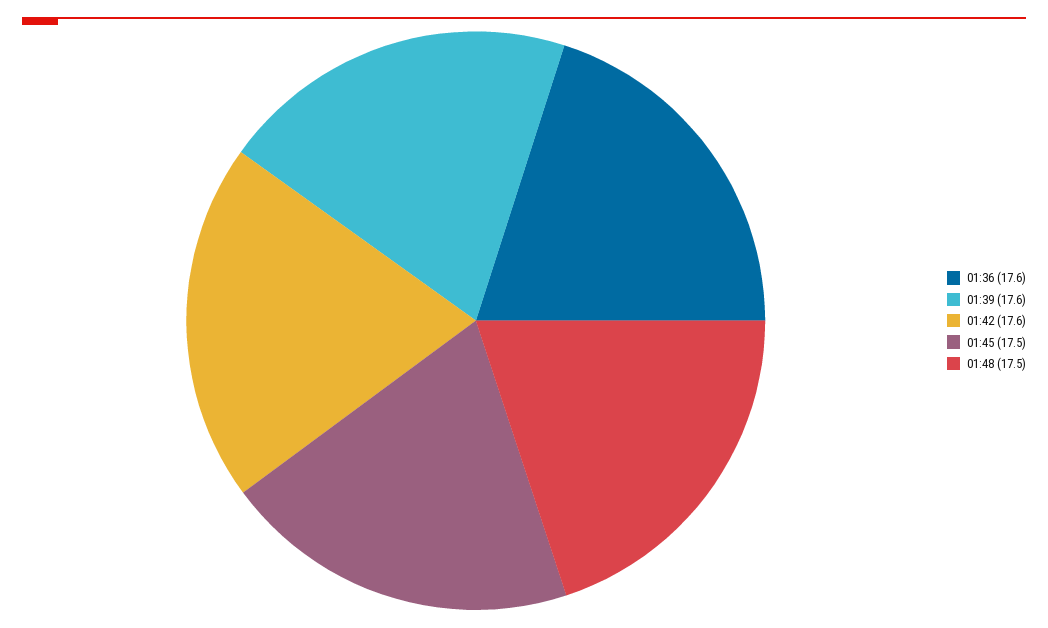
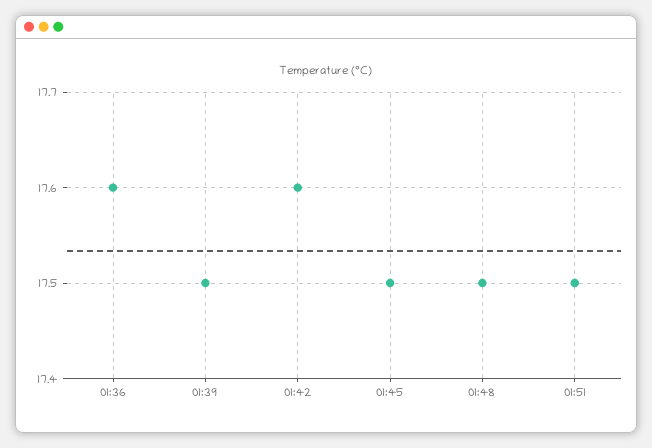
01:39: 17.6 -> 17.5
01:51: none -> 17.5

